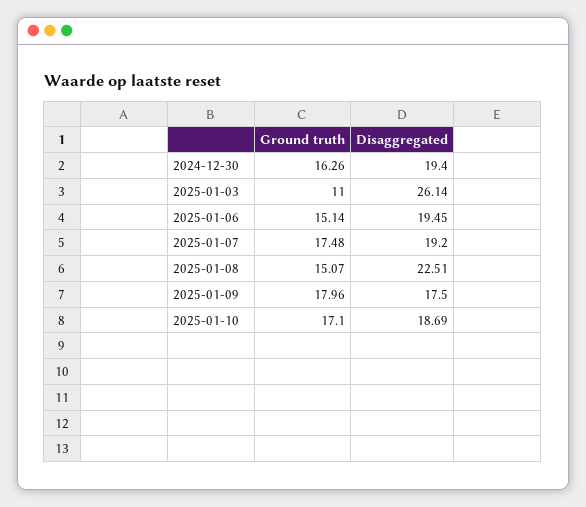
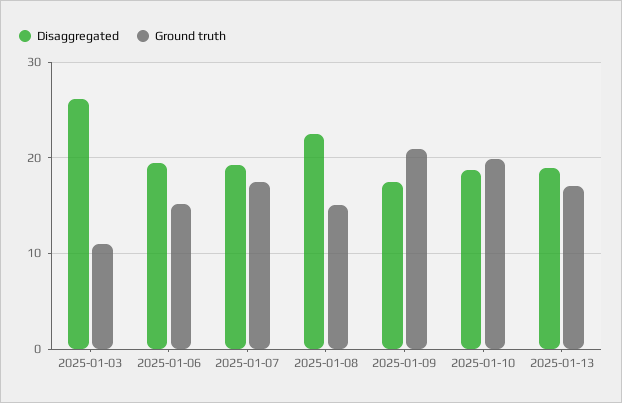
Ground truth, 2024-12-30: 16.26 -> none
Disaggregated, 2024-12-30: 19.4 -> none
Ground truth, 2025-01-09: 17.96 -> 21
Ground truth, 2025-01-10: 17.1 -> 20
Disaggregated, 2025-01-13: none -> 19
Ground truth, 2025-01-13: none -> 17

